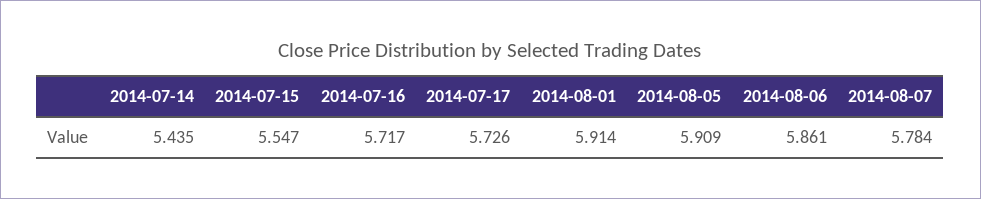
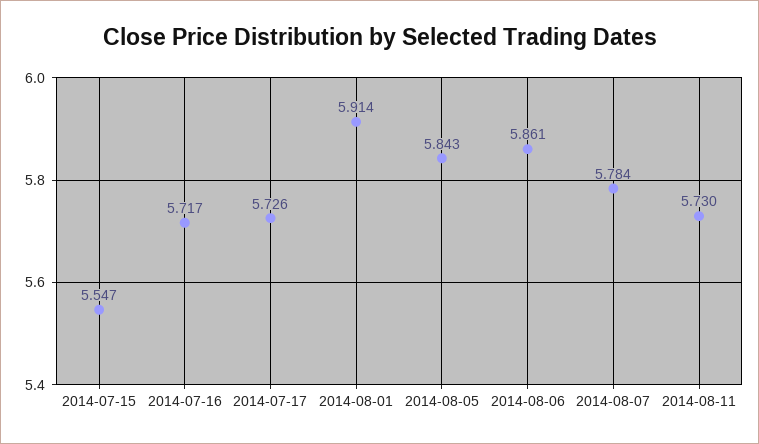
2014-07-14: 5.435 -> none
2014-08-05: 5.909 -> 5.843
2014-08-11: none -> 5.73

